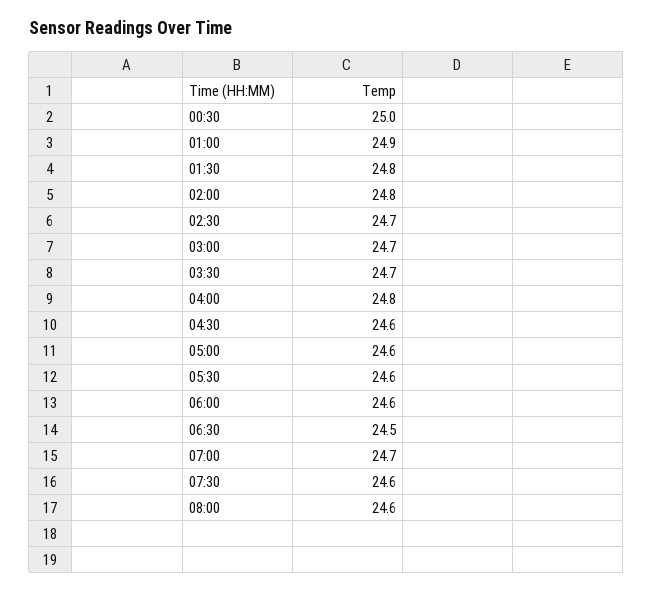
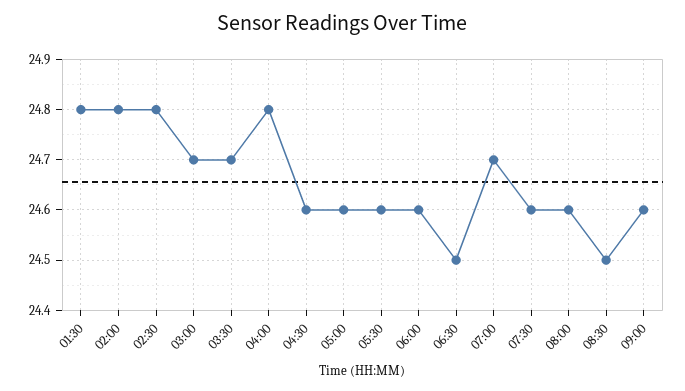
00:30: 25 -> none
01:00: 24.9 -> none
02:30: 24.7 -> 24.8
08:30: none -> 24.5
09:00: none -> 24.6

